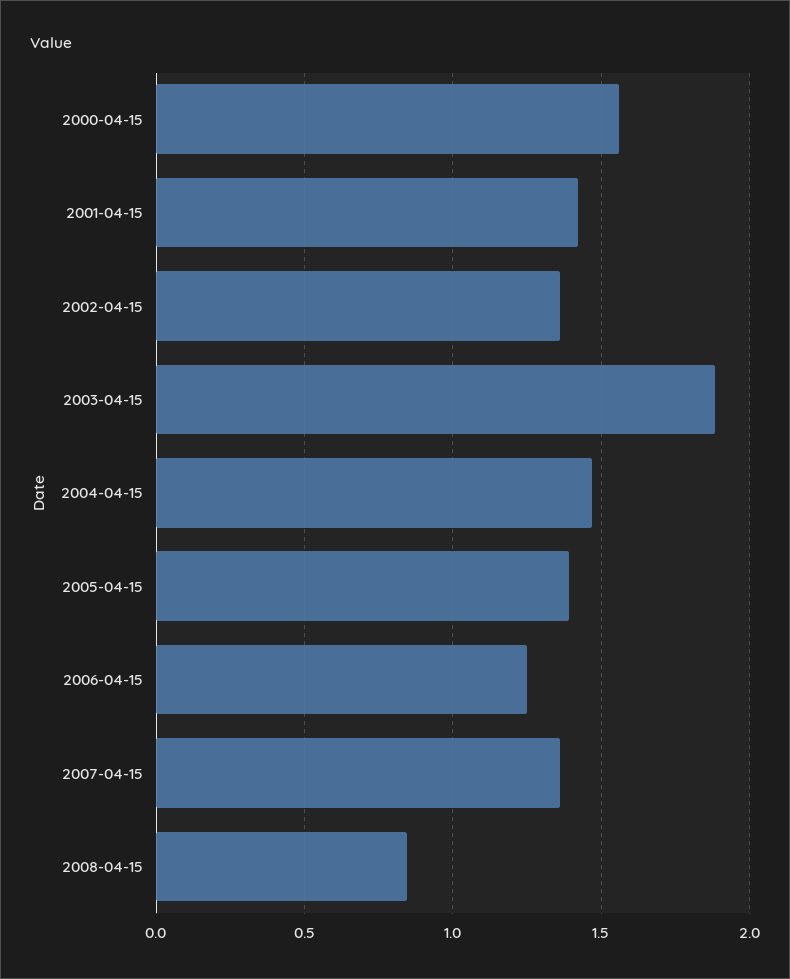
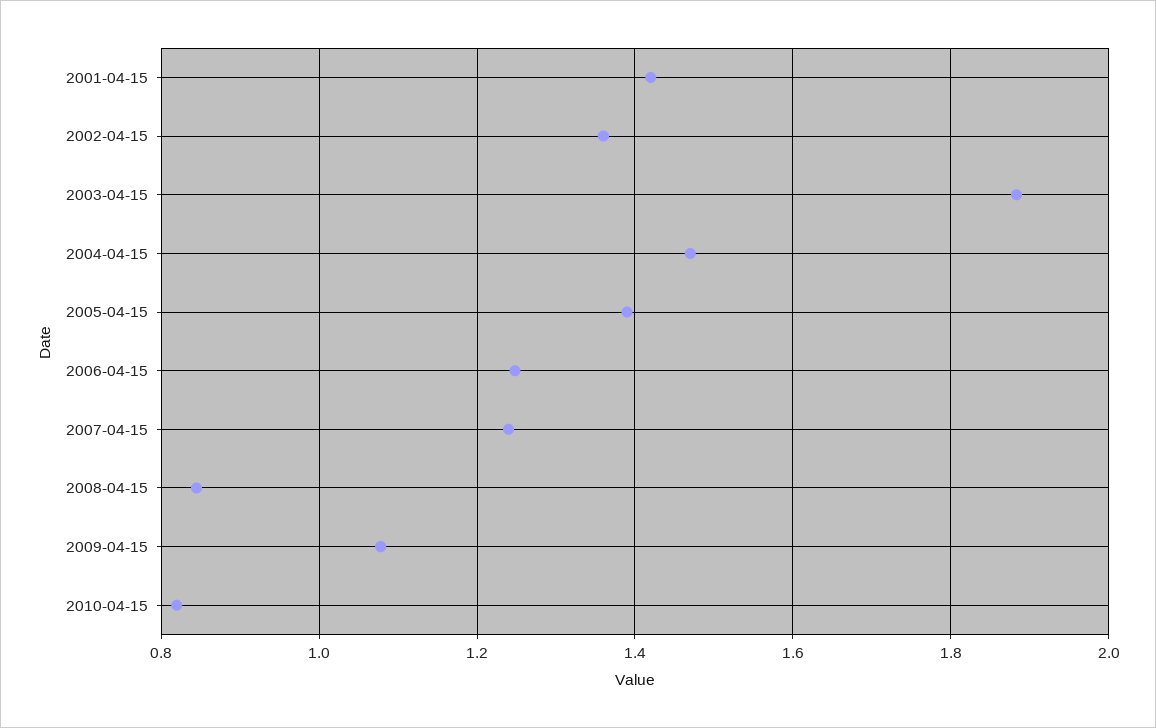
2000-04-15: 1.55 -> none
2007-04-15: 1.35 -> 1.24
2009-04-15: none -> 1.08
2010-04-15: none -> 0.82

